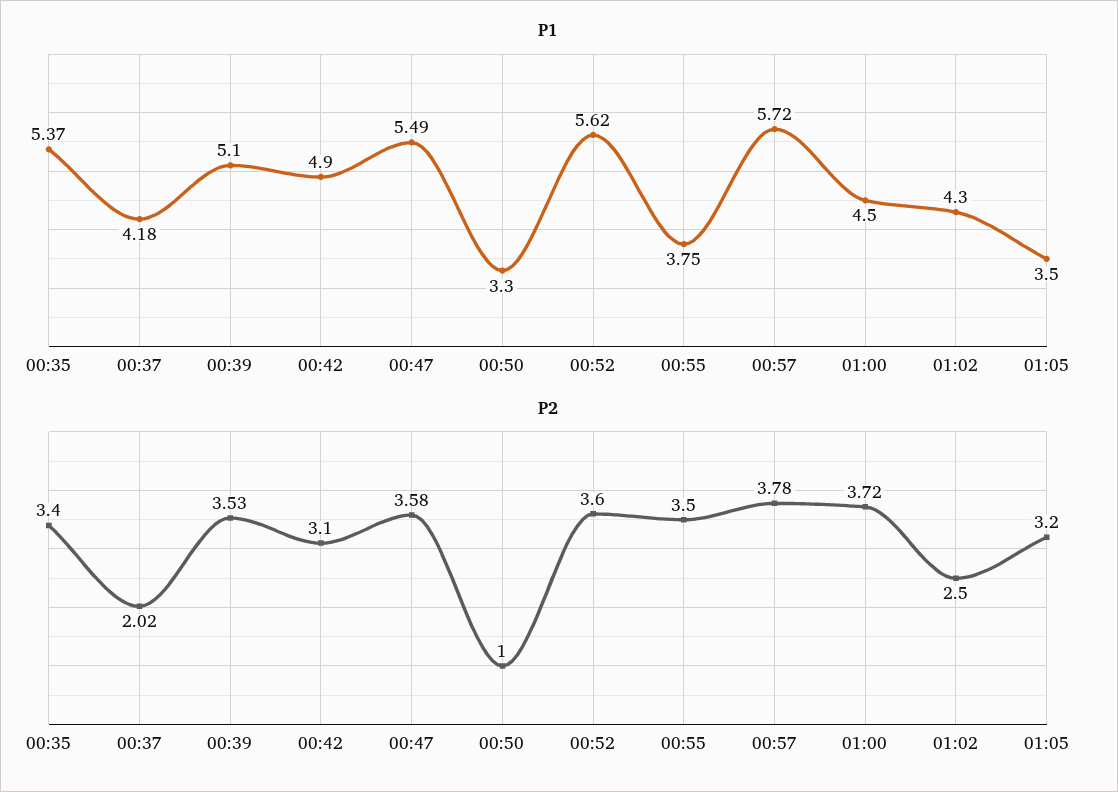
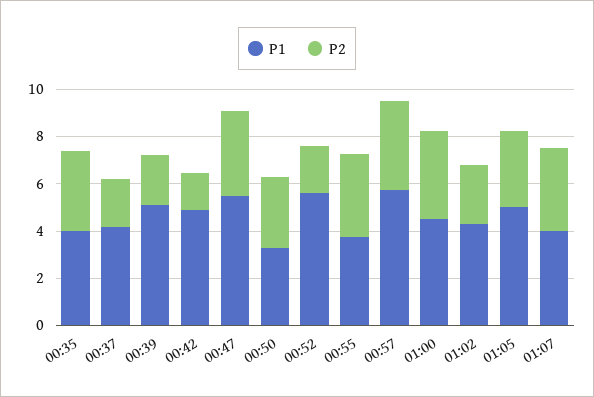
P1, 00:35: 5.37 -> 4
P1, 01:05: 3.5 -> 5
P2, 00:39: 3.53 -> 2
P2, 00:42: 3.1 -> 1.5
P2, 00:50: 1 -> 3
P2, 00:52: 3.6 -> 2
P1, 01:07: none -> 4
P2, 01:07: none -> 3.5

